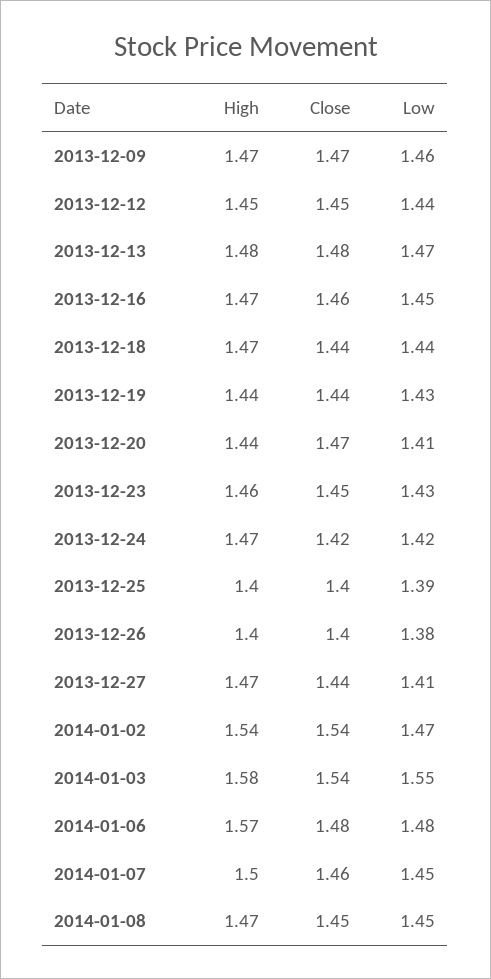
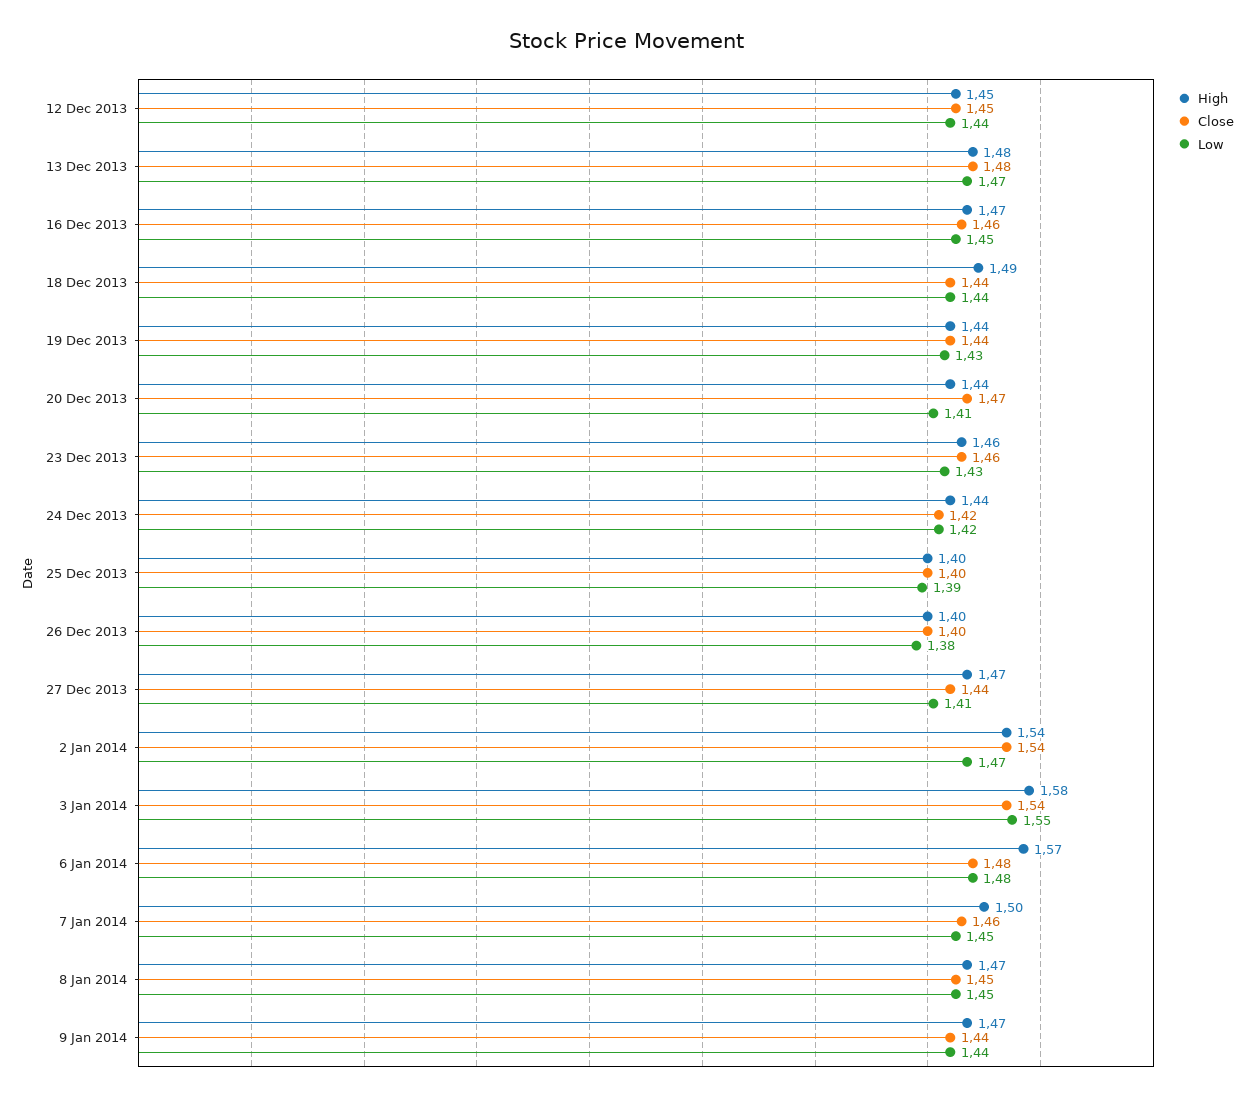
High, 2013-12-09: 1.47 -> none
Close, 2013-12-09: 1.47 -> none
Low, 2013-12-09: 1.46 -> none
High, 2013-12-18: 1.47 -> 1.49
Close, 2013-12-23: 1.45 -> 1.46
High, 2013-12-24: 1.47 -> 1.44
High, 9 Jan 2014: none -> 1.47
Close, 9 Jan 2014: none -> 1.44
Low, 9 Jan 2014: none -> 1.44

